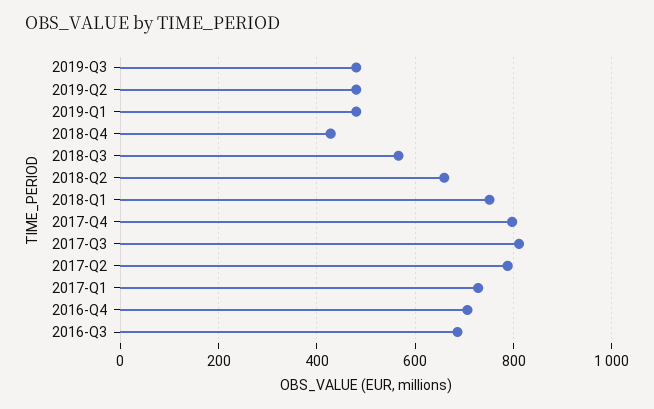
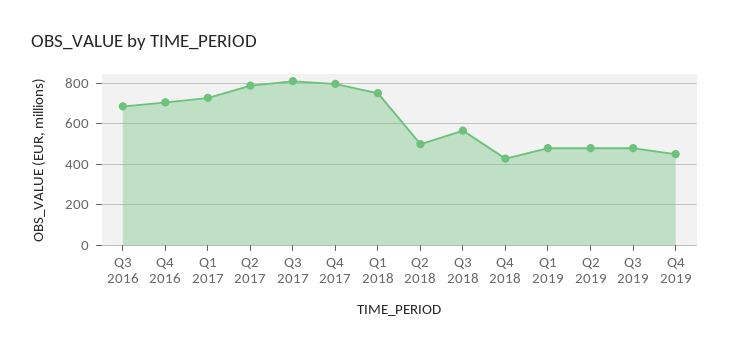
2018-Q2: 660 -> 500
Q4 2019: none -> 450

